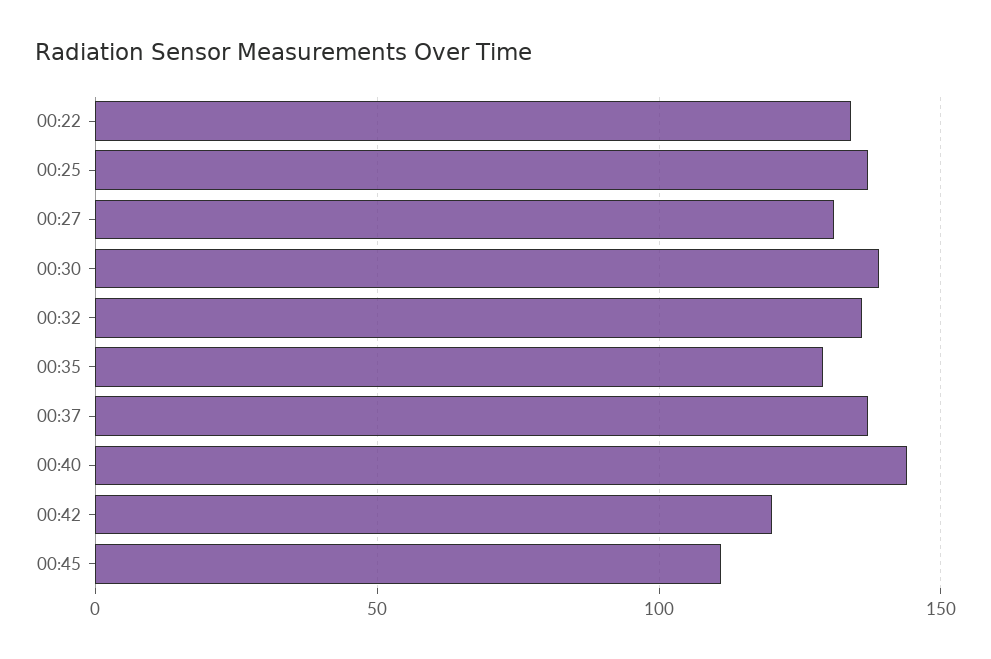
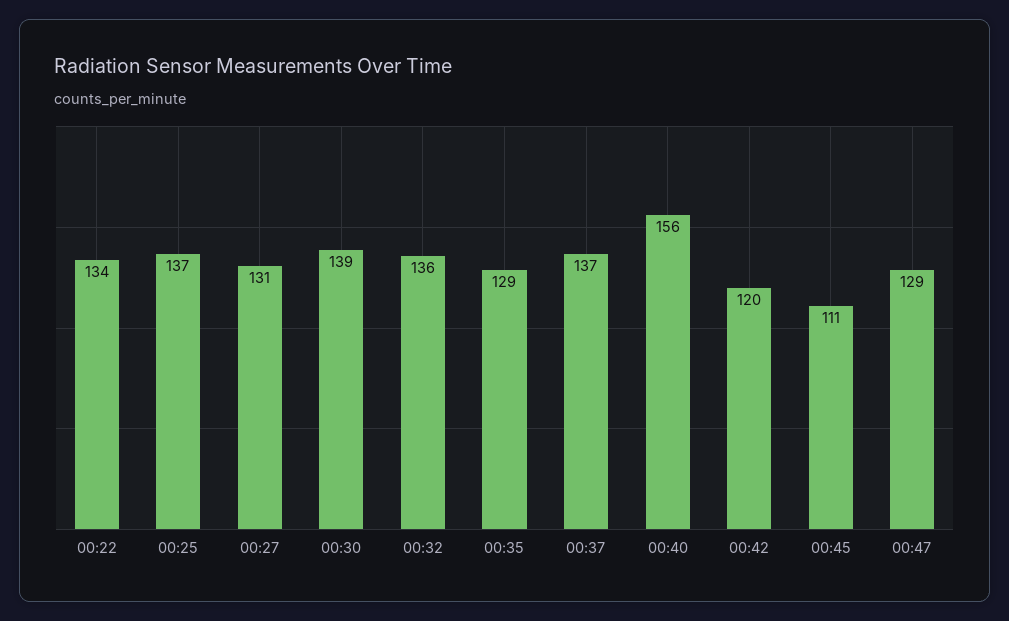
00:40: 145 -> 156
00:47: none -> 129

